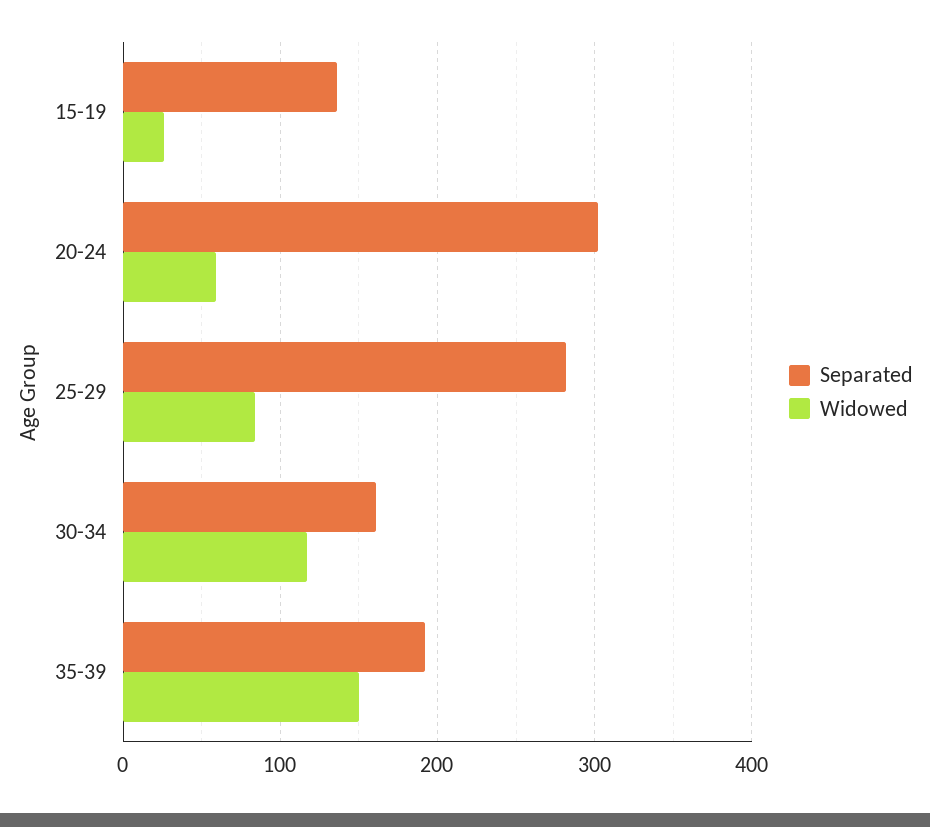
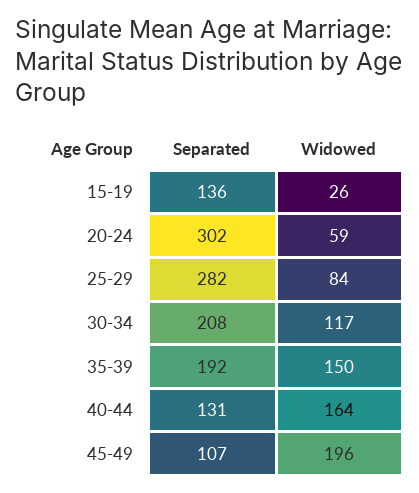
Separated, 30-34: 160 -> 208
Separated, 40-44: none -> 131
Widowed, 40-44: none -> 164
Separated, 45-49: none -> 107
Widowed, 45-49: none -> 196

